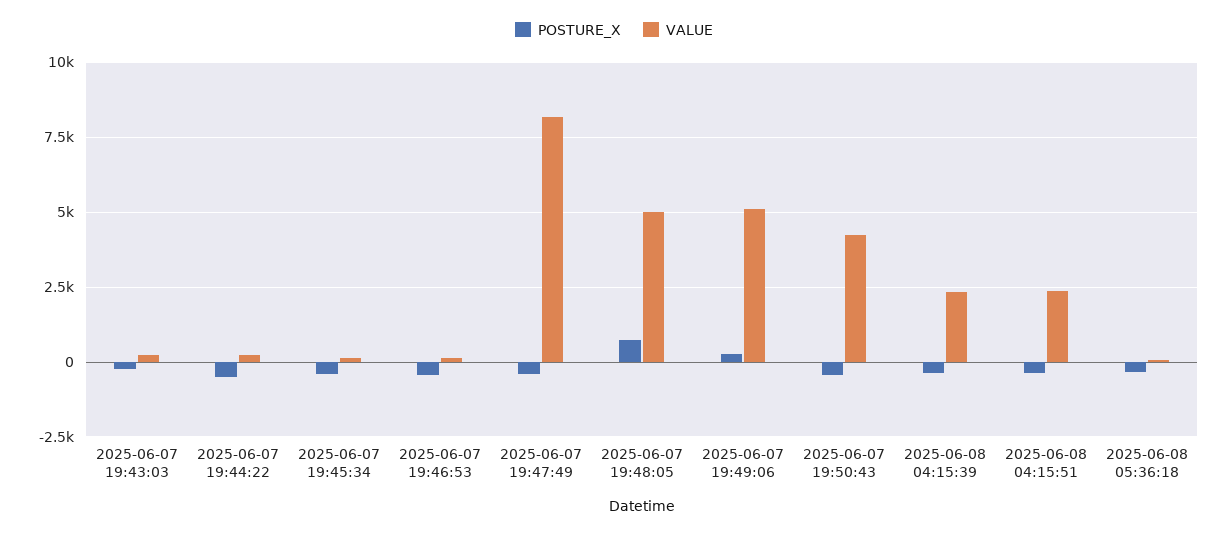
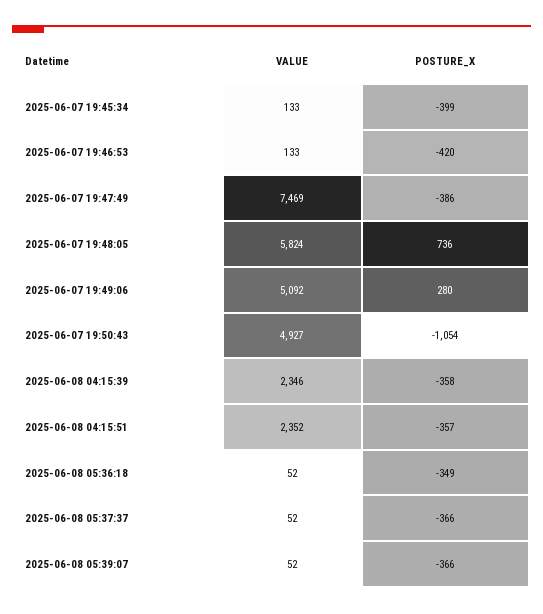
POSTURE_X, 2025-06-07 19:43:03: -250 -> none
VALUE, 2025-06-07 19:43:03: 250 -> none
POSTURE_X, 2025-06-07 19:44:22: -500 -> none
VALUE, 2025-06-07 19:44:22: 250 -> none
VALUE, 2025-06-07 19:47:49: 8250 -> 7469
VALUE, 2025-06-07 19:48:05: 5000 -> 5824
POSTURE_X, 2025-06-07 19:50:43: -500 -> -1054
VALUE, 2025-06-07 19:50:43: 4250 -> 4927
VALUE, 2025-06-08 05:37:37: none -> 52
POSTURE_X, 2025-06-08 05:37:37: none -> -366
VALUE, 2025-06-08 05:39:07: none -> 52
POSTURE_X, 2025-06-08 05:39:07: none -> -366

